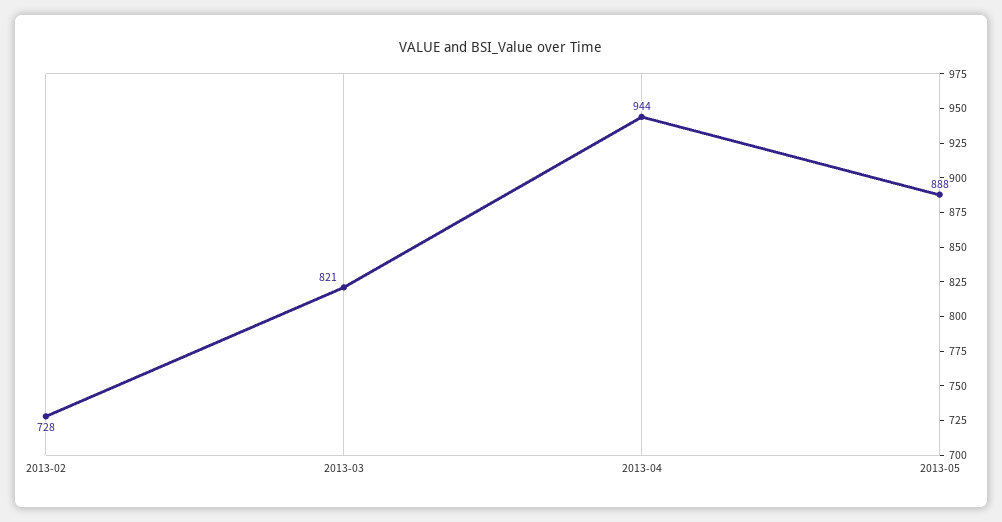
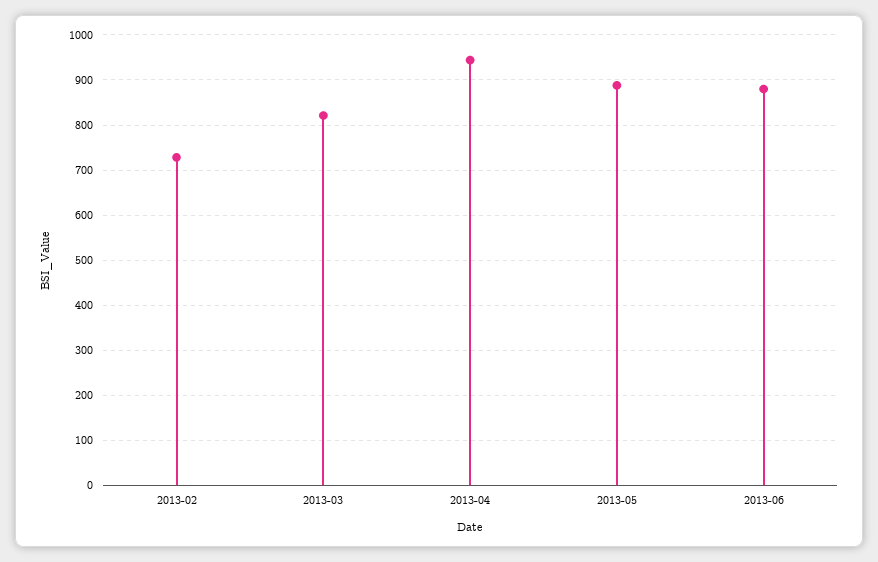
2013-06: none -> 880

